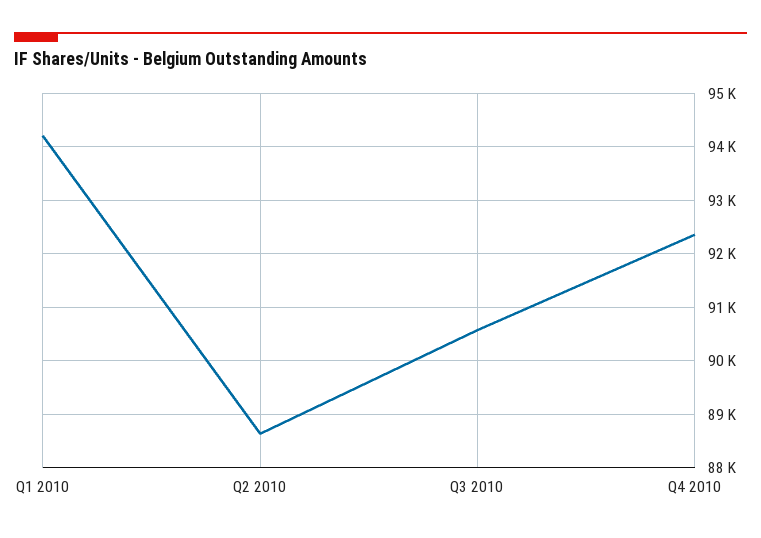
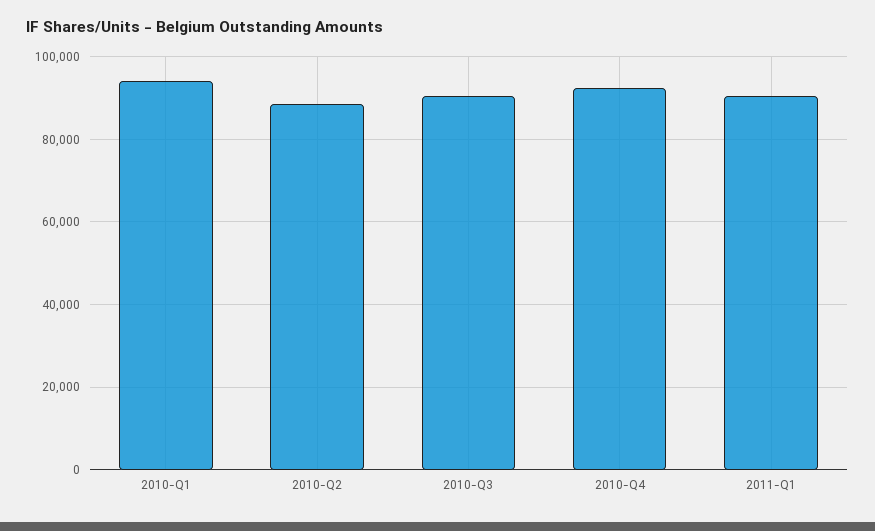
2011-Q1: none -> 90000

